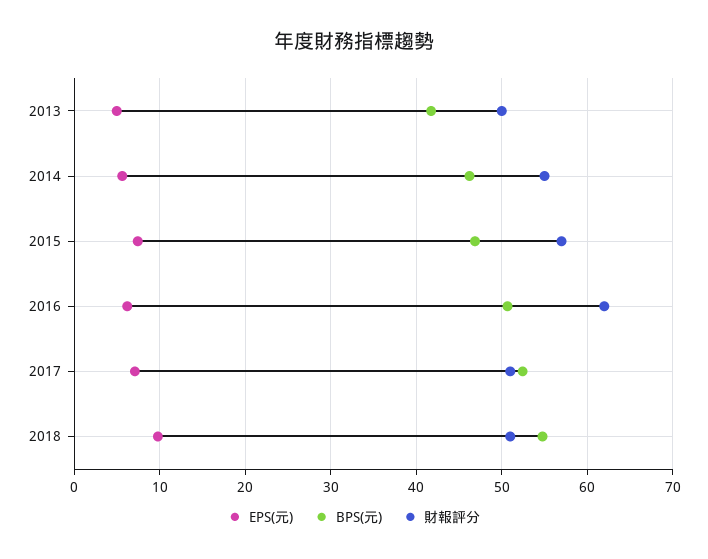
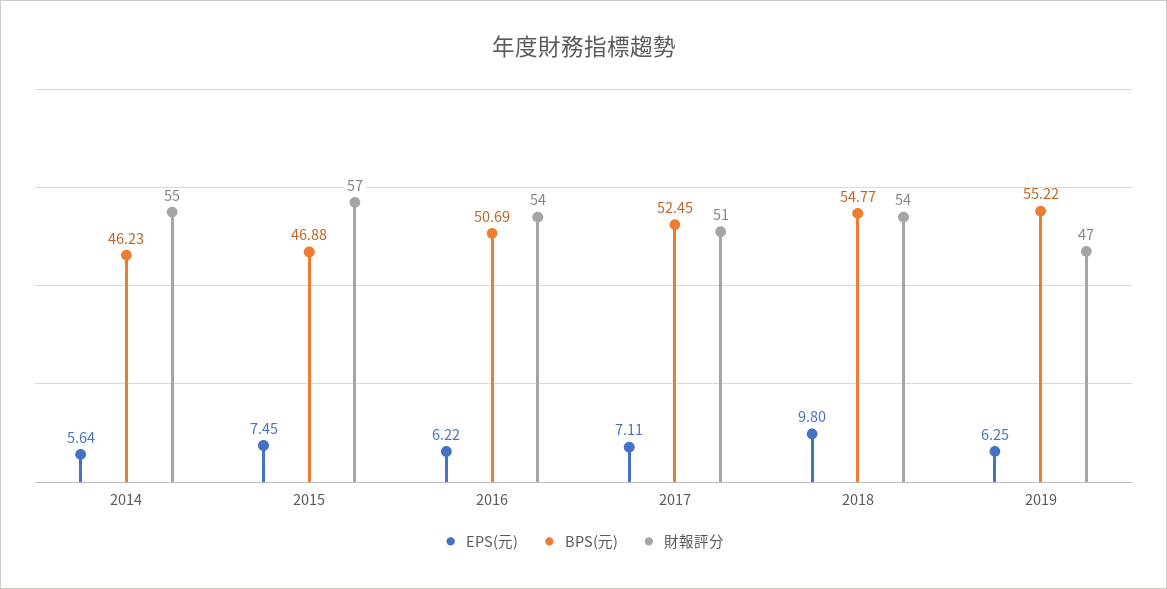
EPS(元), 2013: 5 -> none
BPS(元), 2013: 42 -> none
財報評分, 2013: 50 -> none
財報評分, 2016: 62 -> 54
財報評分, 2018: 51 -> 54
EPS(元), 2019: none -> 6.25
BPS(元), 2019: none -> 55.22
財報評分, 2019: none -> 47

